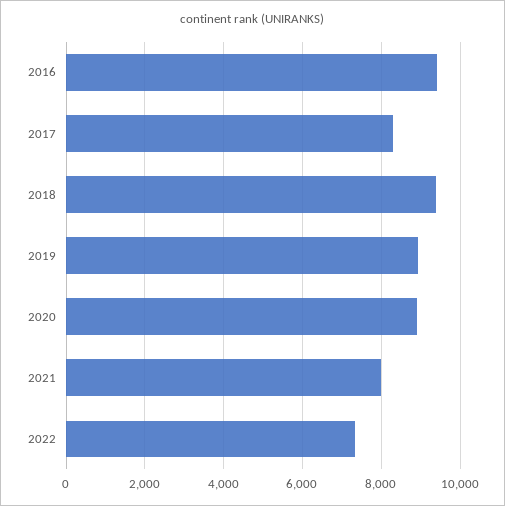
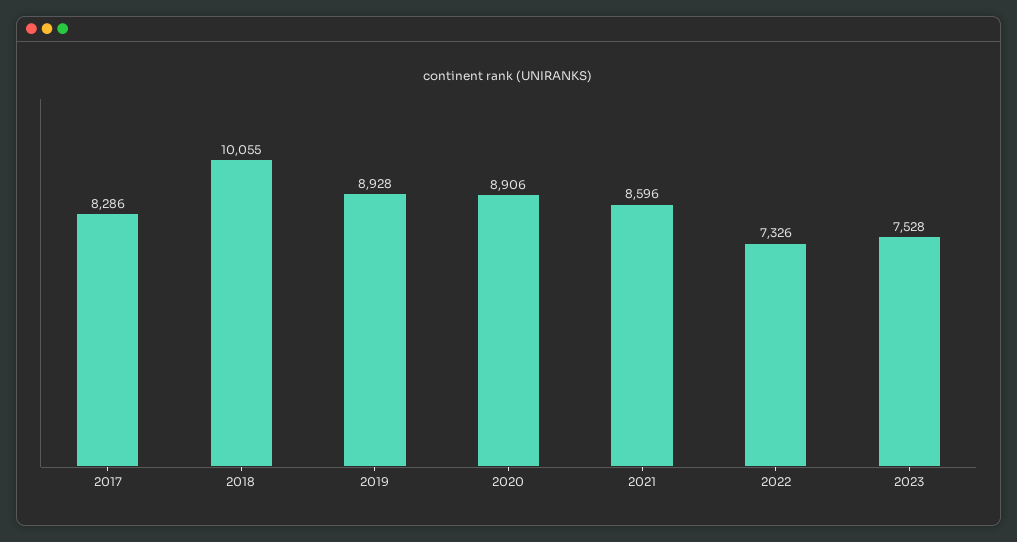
2016: 9400 -> none
2018: 9400 -> 10055
2021: 8000 -> 8596
2023: none -> 7528

